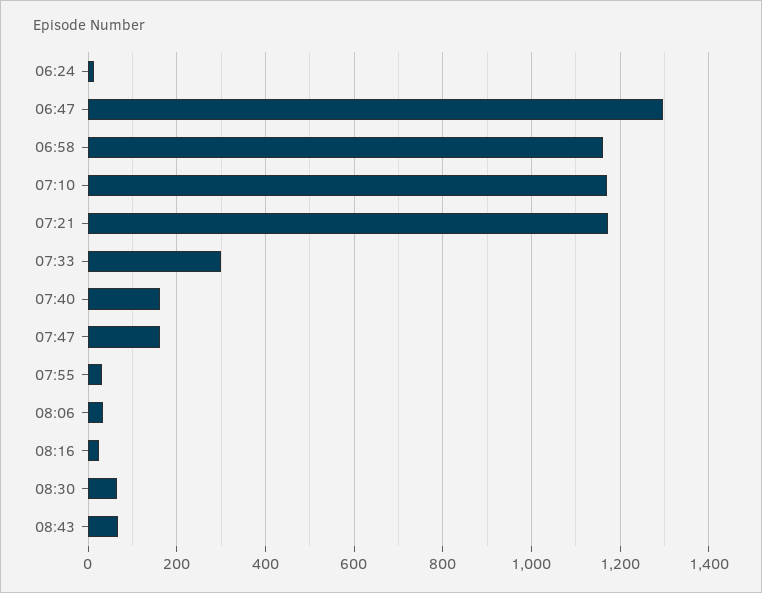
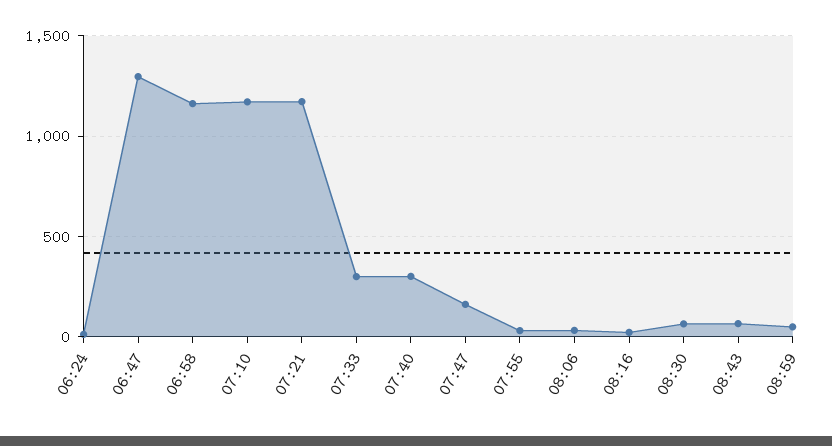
07:40: 160 -> 300
08:59: none -> 50

